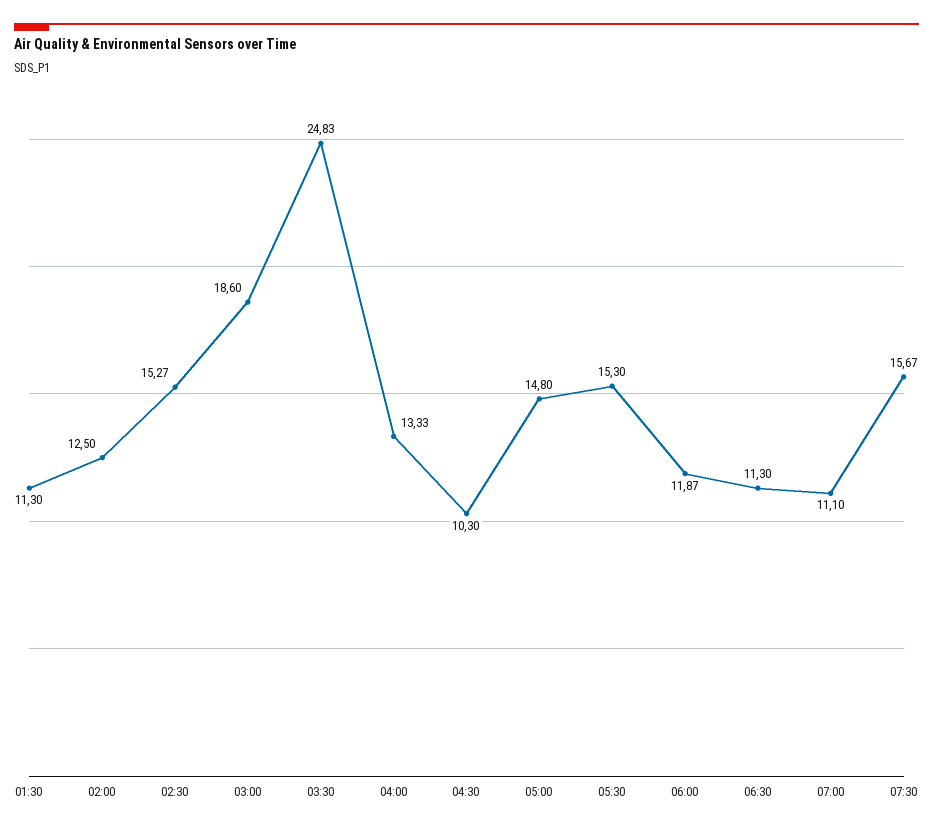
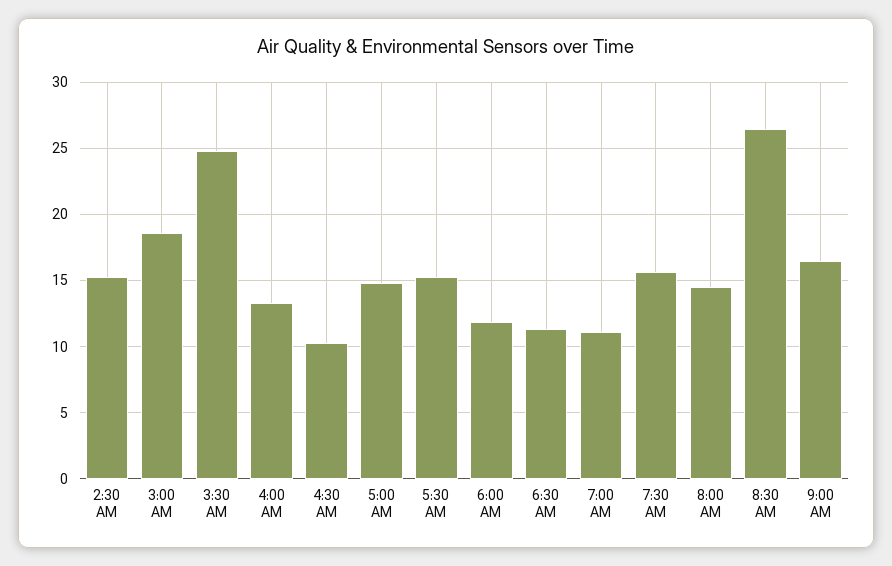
01:30: 11.3 -> none
02:00: 12.5 -> none
8:00 AM: none -> 14.5
8:30 AM: none -> 26.5
9:00 AM: none -> 16.5

